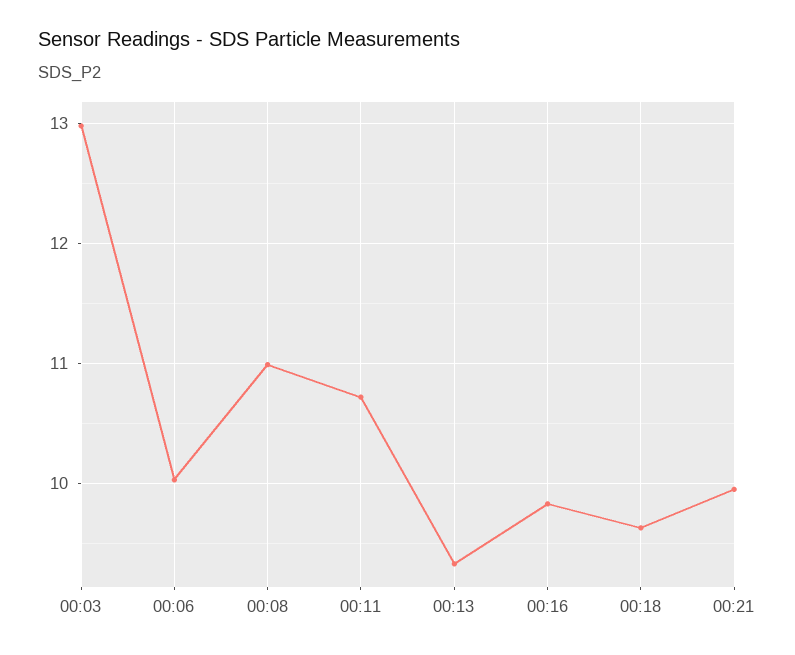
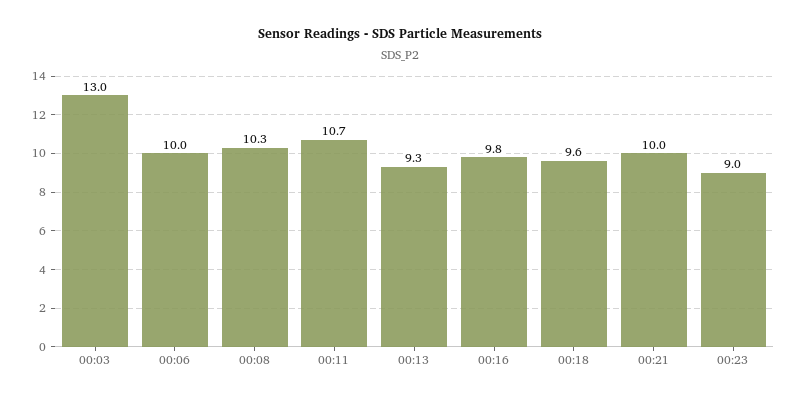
00:08: 11 -> 10.3
00:23: none -> 9

